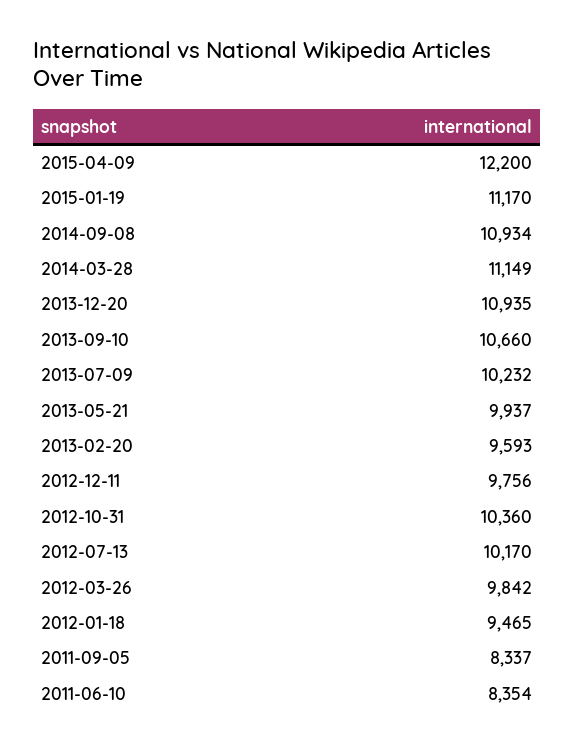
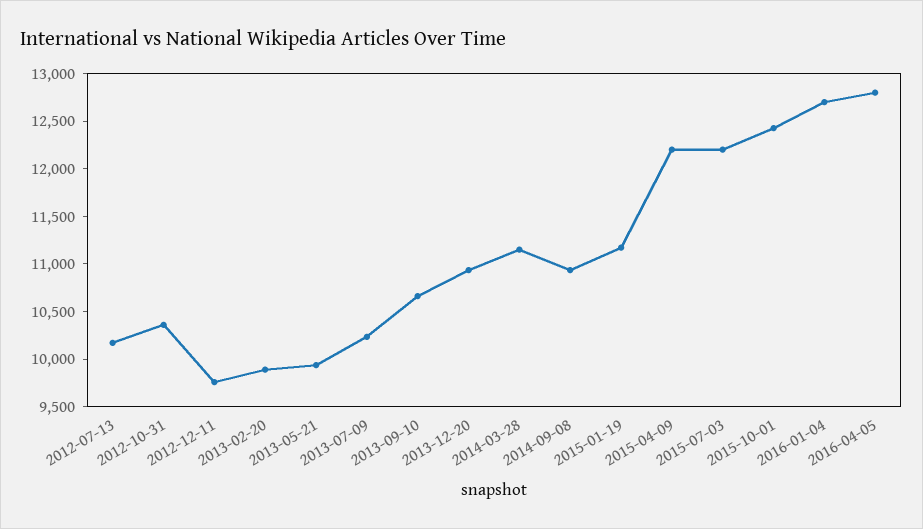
2013-02-20: 9593 -> 9900
2012-03-26: 9842 -> none
2012-01-18: 9465 -> none
2011-09-05: 8337 -> none
2011-06-10: 8354 -> none
2015-07-03: none -> 12200
2015-10-01: none -> 12400
2016-01-04: none -> 12700
2016-04-05: none -> 12800

